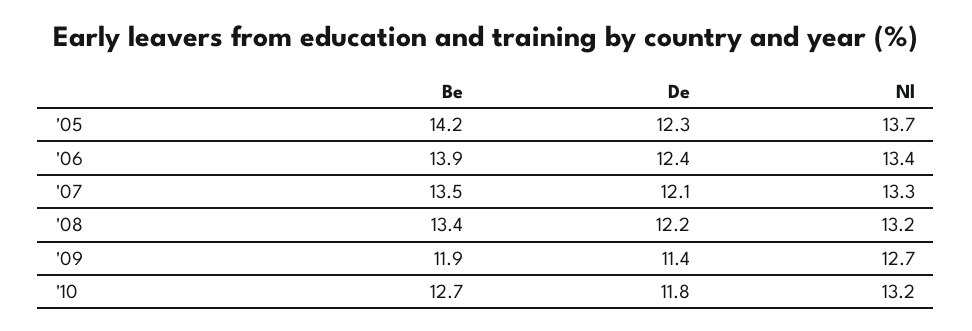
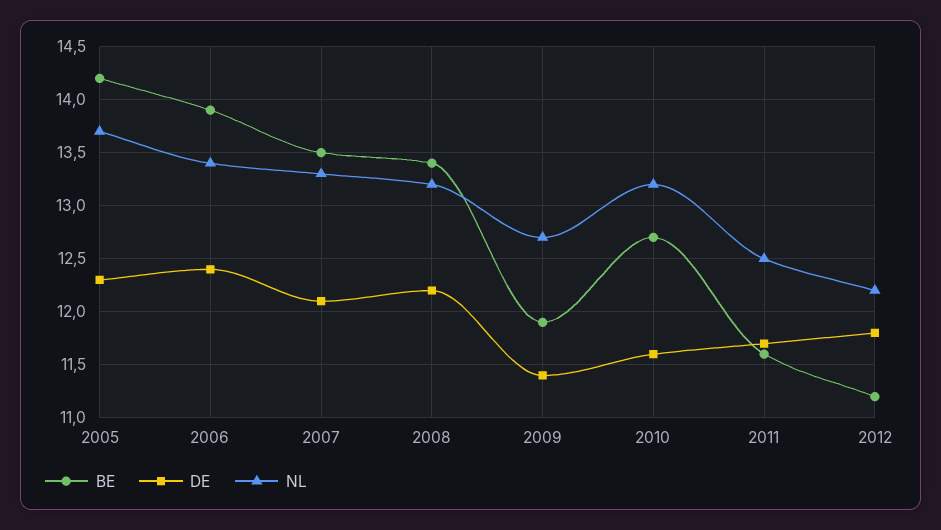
De, '10: 11.8 -> 11.6
Be, 2011: none -> 11.6
De, 2011: none -> 11.7
Nl, 2011: none -> 12.5
Be, 2012: none -> 11.2
De, 2012: none -> 11.8
Nl, 2012: none -> 12.2

